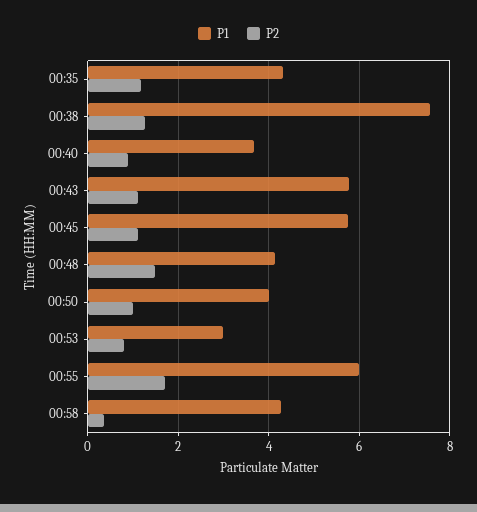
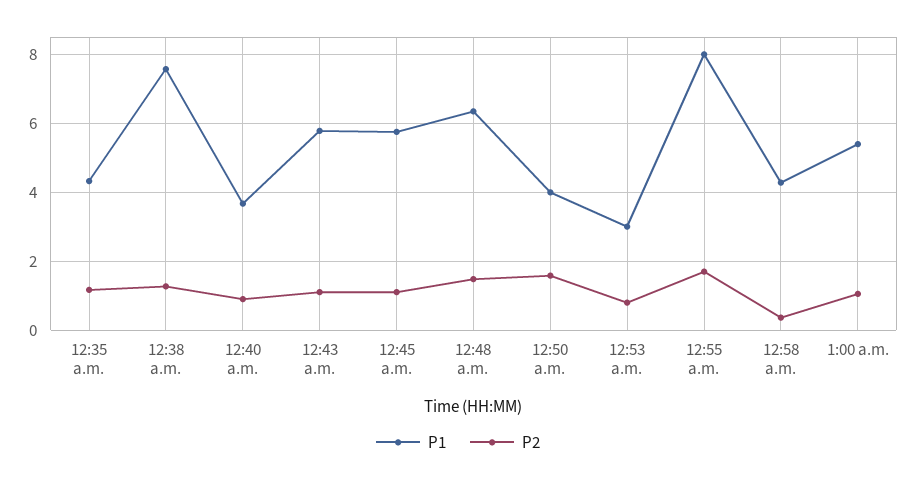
P1, 00:48: 4.2 -> 6.4
P2, 00:50: 1 -> 1.6
P1, 00:55: 6 -> 8
P1, 1:00 a.m.: none -> 5.4
P2, 1:00 a.m.: none -> 1

